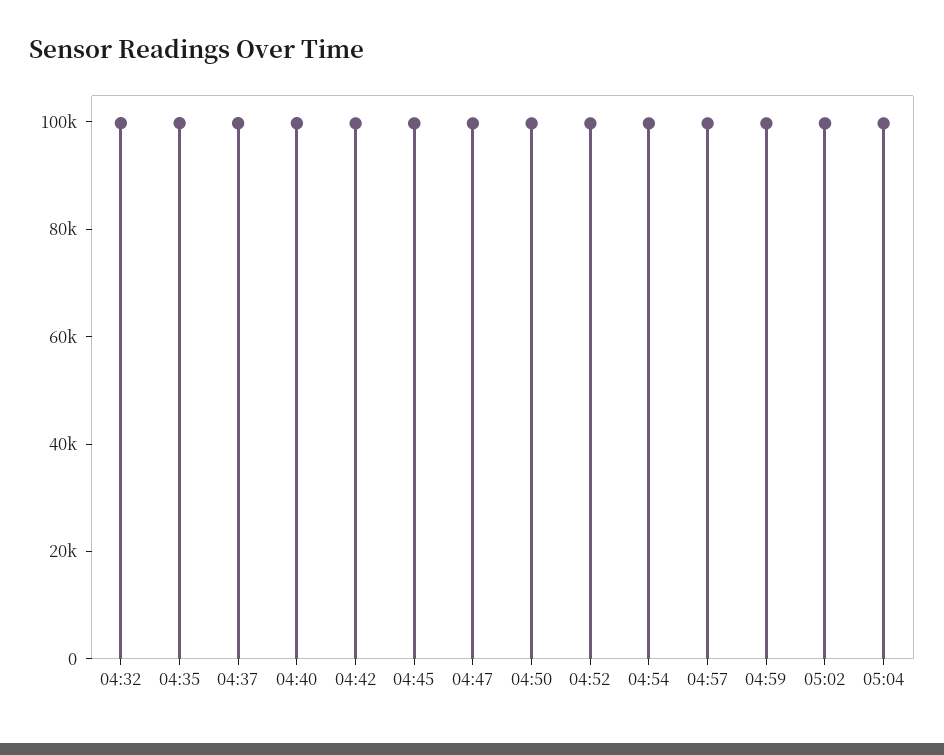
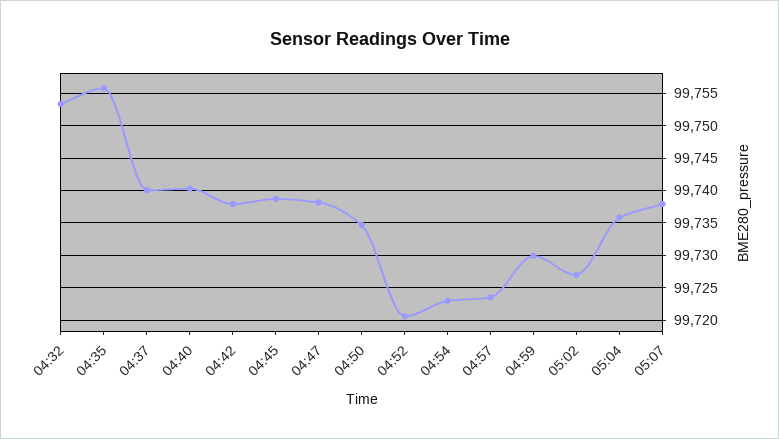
05:07: none -> 99738

